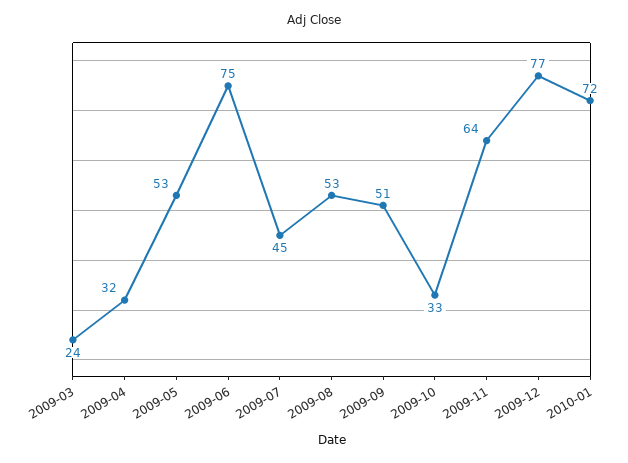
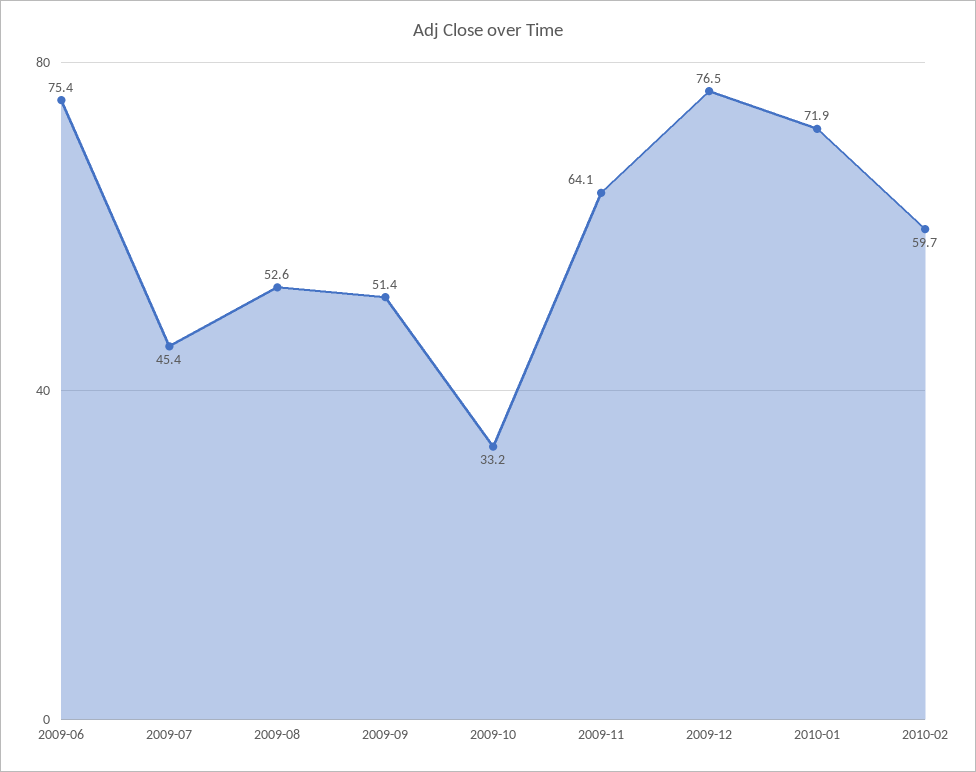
2009-03: 24 -> none
2009-04: 32 -> none
2009-05: 53 -> none
2010-02: none -> 59.7

